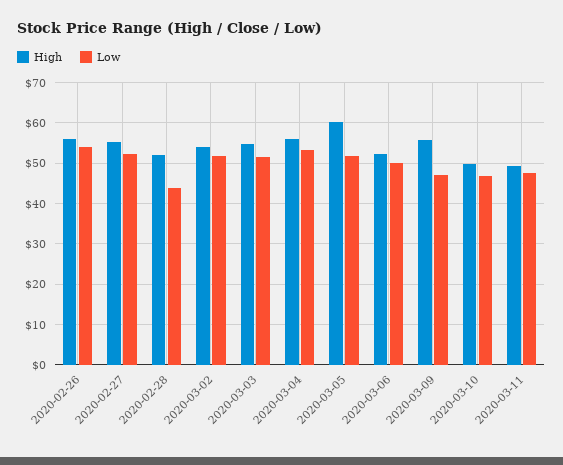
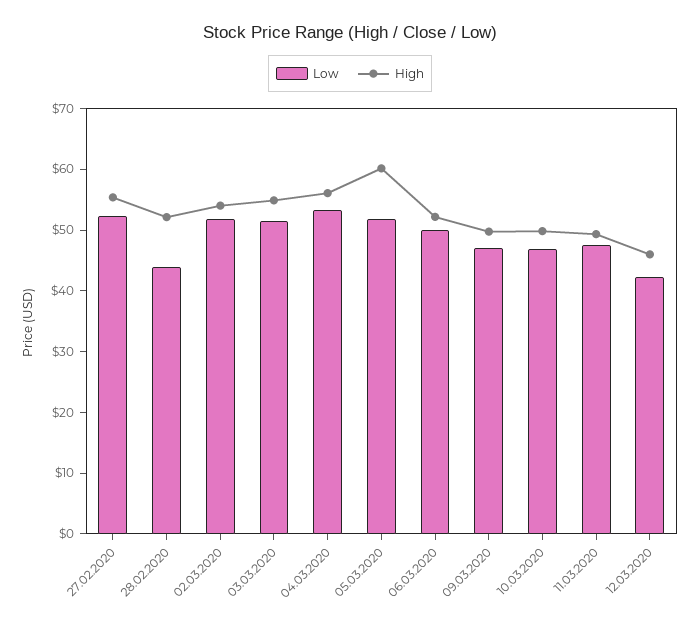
High, 2020-02-26: 56 -> none
Low, 2020-02-26: 54 -> none
High, 2020-03-09: 56 -> 50
Low, 12.03.2020: none -> 42
High, 12.03.2020: none -> 46

